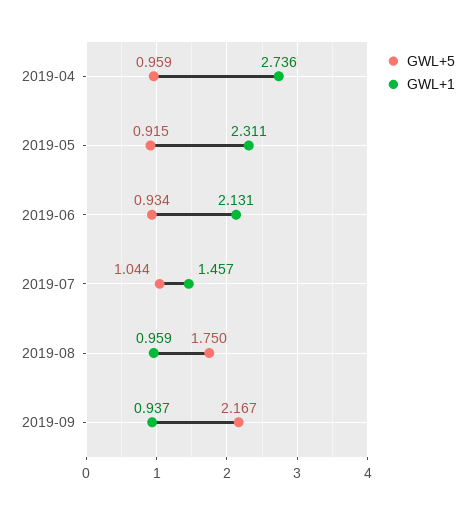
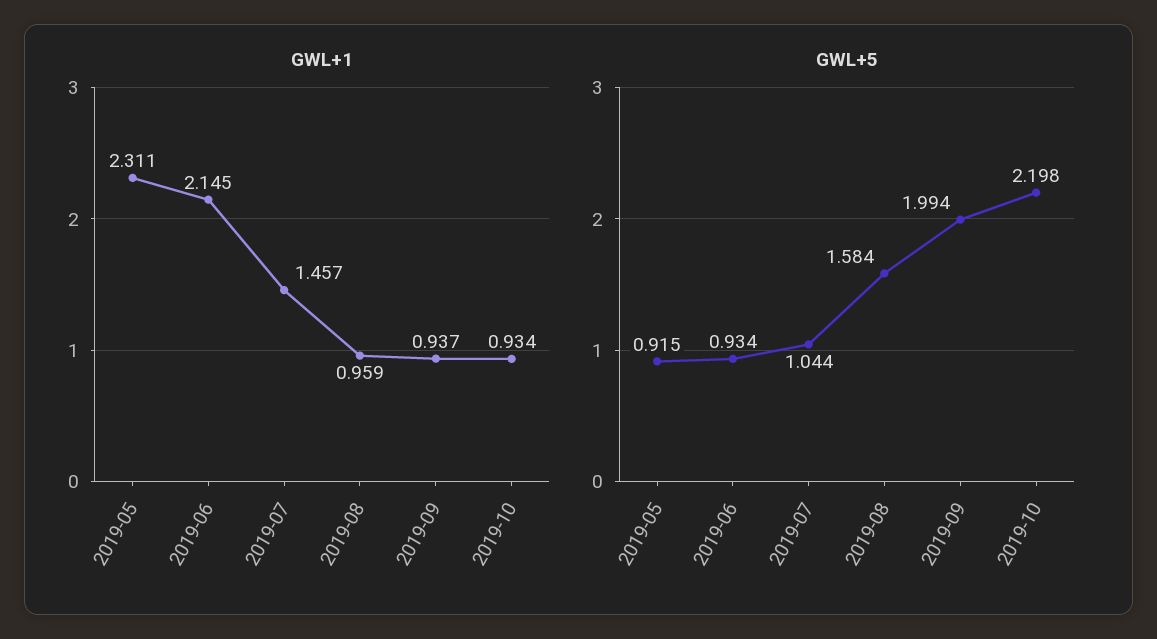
GWL+5, 2019-04: 0.959 -> none
GWL+1, 2019-04: 2.736 -> none
GWL+1, 2019-06: 2.131 -> 2.145
GWL+5, 2019-08: 1.75 -> 1.584
GWL+5, 2019-09: 2.167 -> 1.994
GWL+1, 2019-10: none -> 0.934
GWL+5, 2019-10: none -> 2.198

